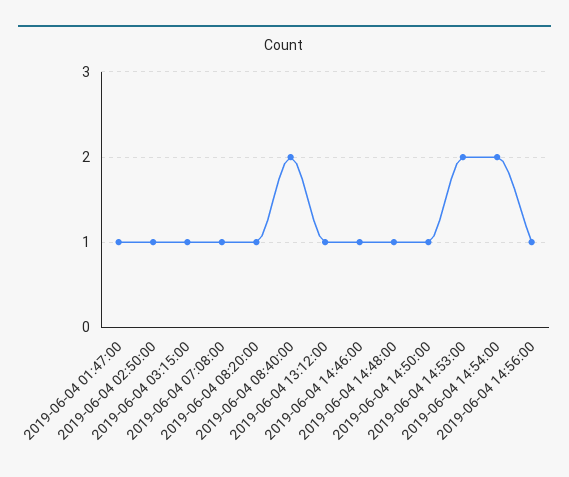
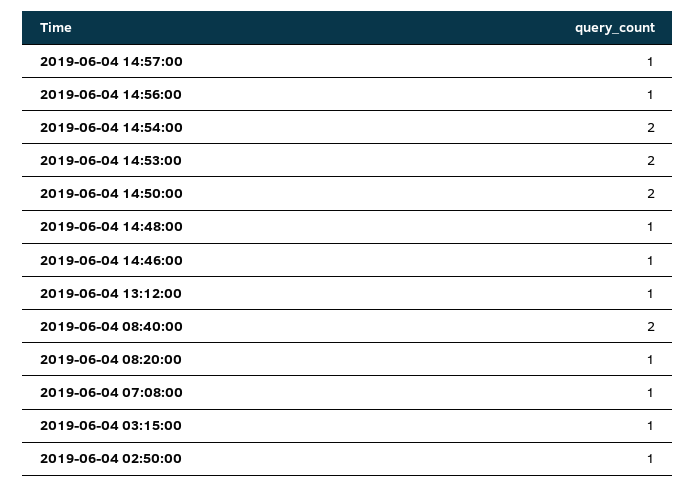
2019-06-04 01:47:00: 1 -> none
2019-06-04 14:50:00: 1 -> 2
2019-06-04 14:57:00: none -> 1

